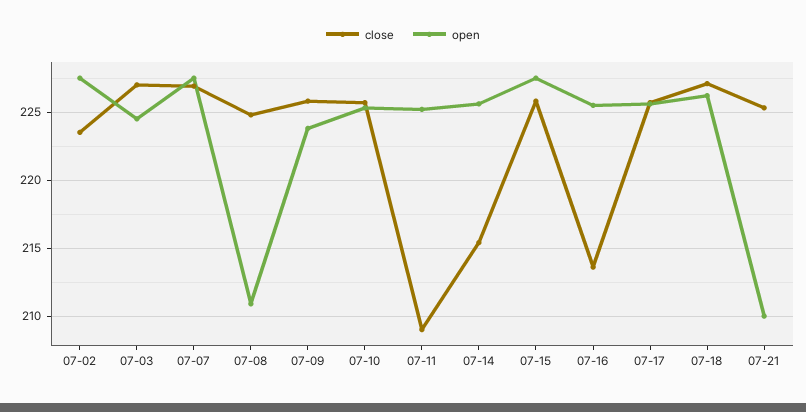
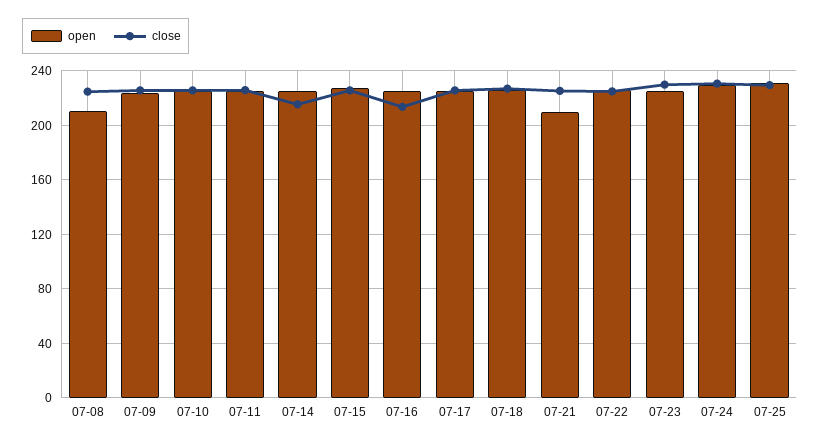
close, 07-02: 223.5 -> none
open, 07-02: 227.5 -> none
close, 07-03: 227 -> none
open, 07-03: 224.5 -> none
close, 07-07: 227 -> none
open, 07-07: 227.5 -> none
close, 07-11: 209 -> 225
open, 07-22: none -> 225
close, 07-22: none -> 225
open, 07-23: none -> 225
close, 07-23: none -> 230
open, 07-24: none -> 230
close, 07-24: none -> 230
open, 07-25: none -> 230
close, 07-25: none -> 230

